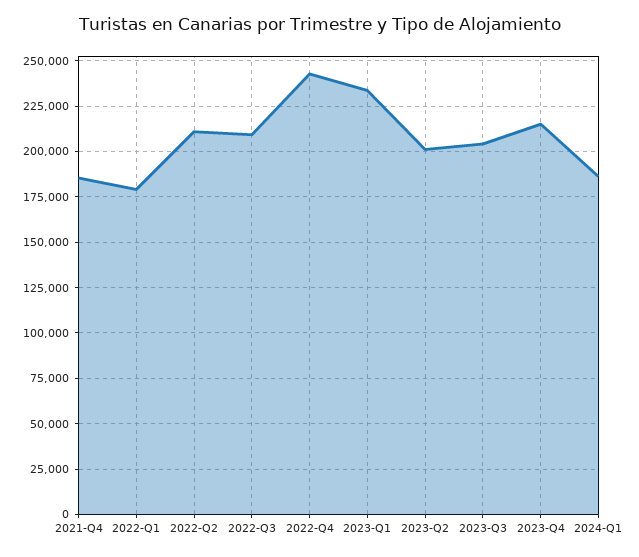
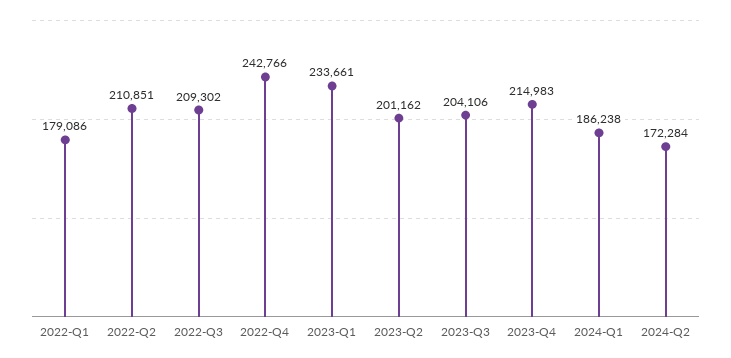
2021-Q4: 185000 -> none
2024-Q2: none -> 172284

